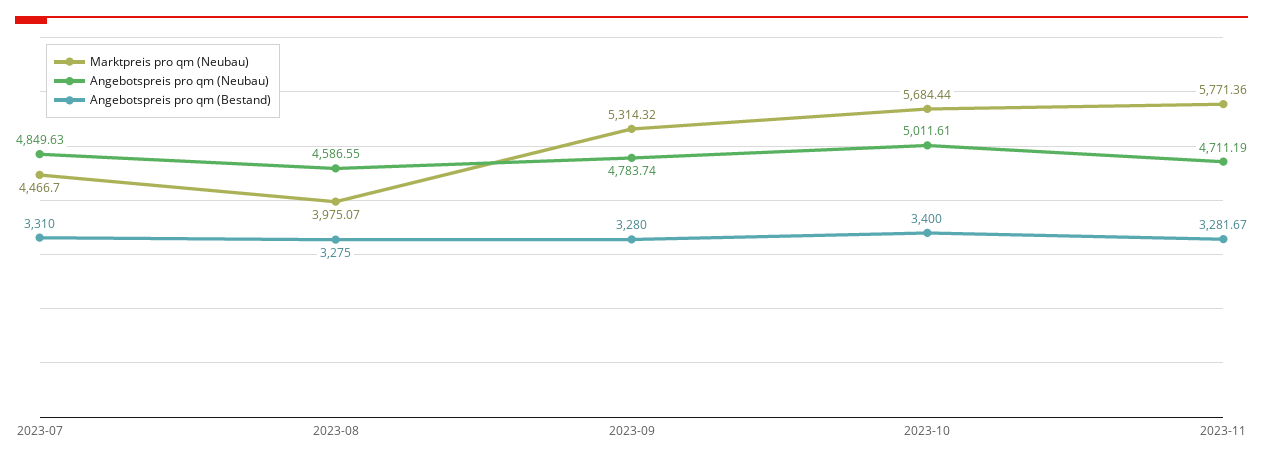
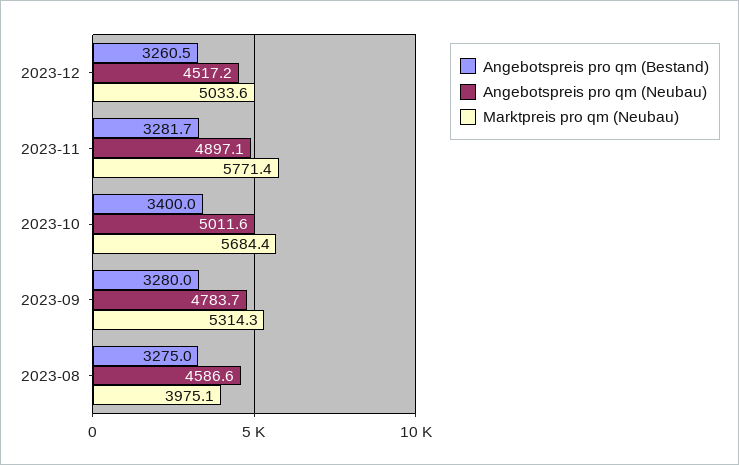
Marktpreis pro qm (Neubau), 2023-07: 4466.7 -> none
Angebotspreis pro qm (Neubau), 2023-07: 4849.63 -> none
Angebotspreis pro qm (Bestand), 2023-07: 3310 -> none
Angebotspreis pro qm (Neubau), 2023-11: 4711.19 -> 4897.1
Angebotspreis pro qm (Bestand), 2023-12: none -> 3260.5
Angebotspreis pro qm (Neubau), 2023-12: none -> 4517.2
Marktpreis pro qm (Neubau), 2023-12: none -> 5033.6

